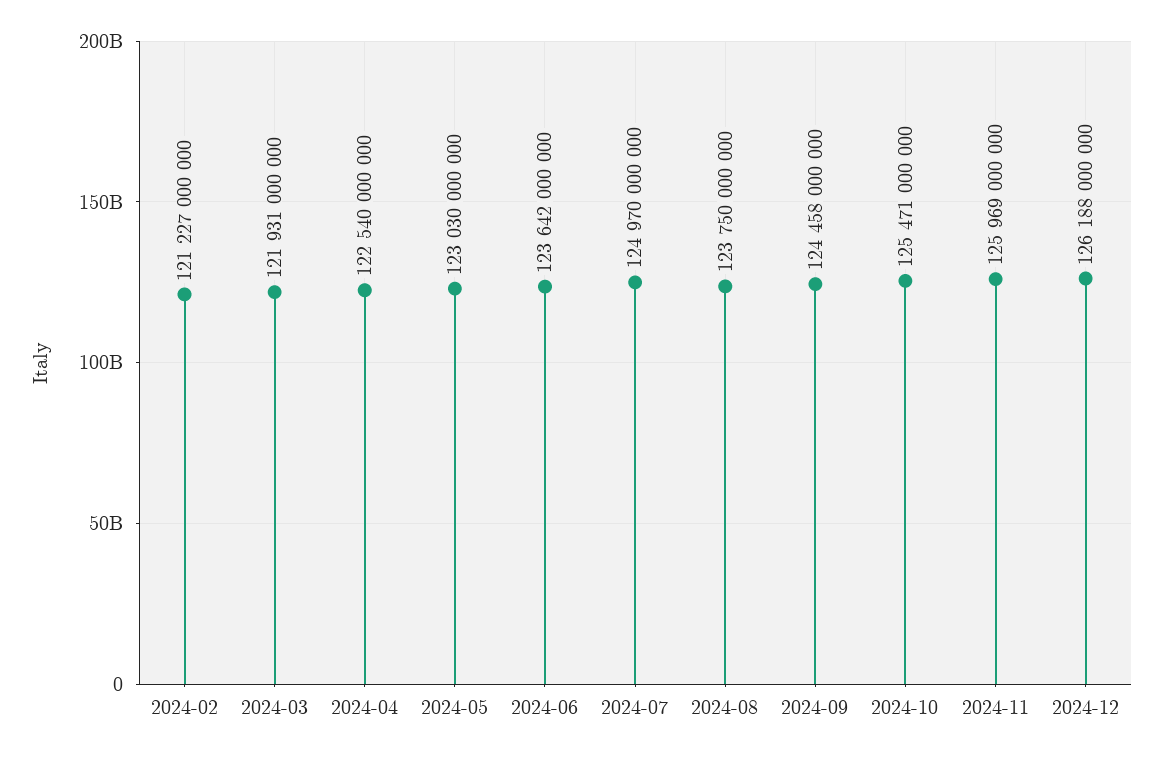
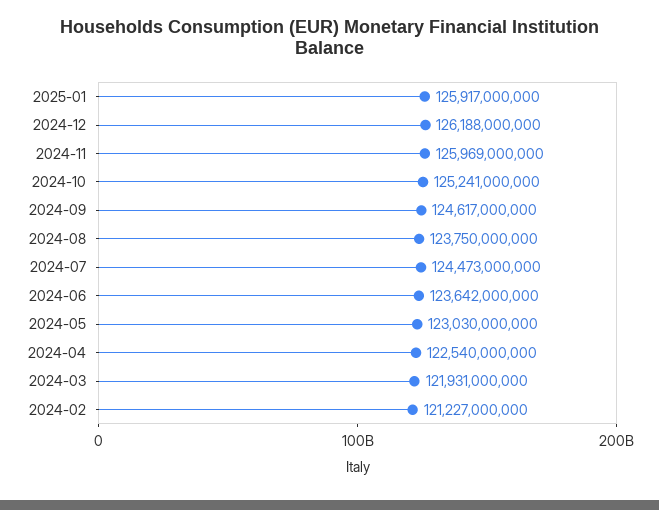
2024-07: 124970000000 -> 124473000000
2024-09: 124458000000 -> 124617000000
2024-10: 125471000000 -> 125241000000
2025-01: none -> 125917000000

